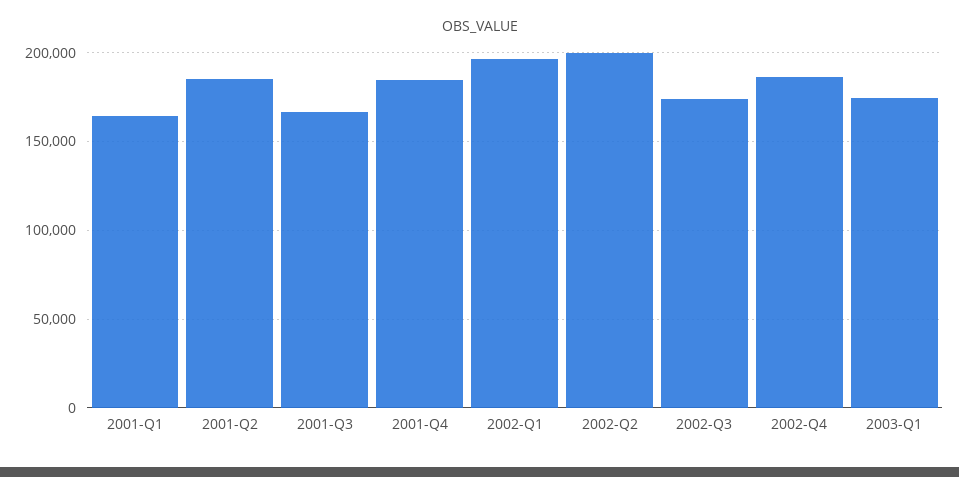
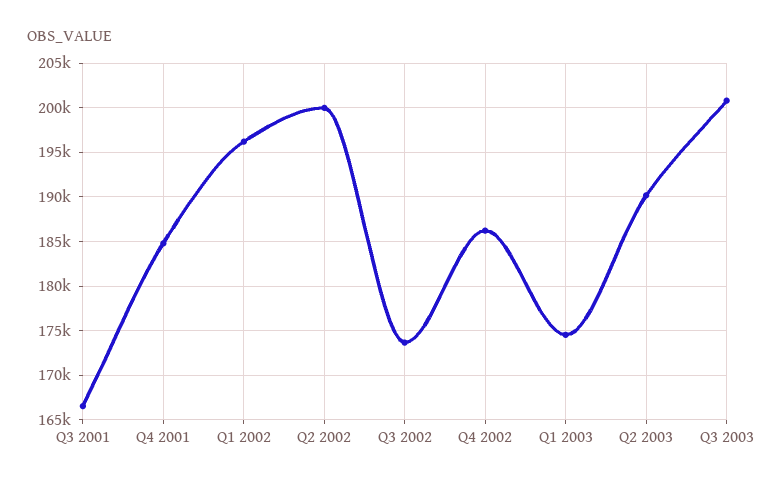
2001-Q1: 165000 -> none
2001-Q2: 185000 -> none
Q2 2003: none -> 190000
Q3 2003: none -> 201000

